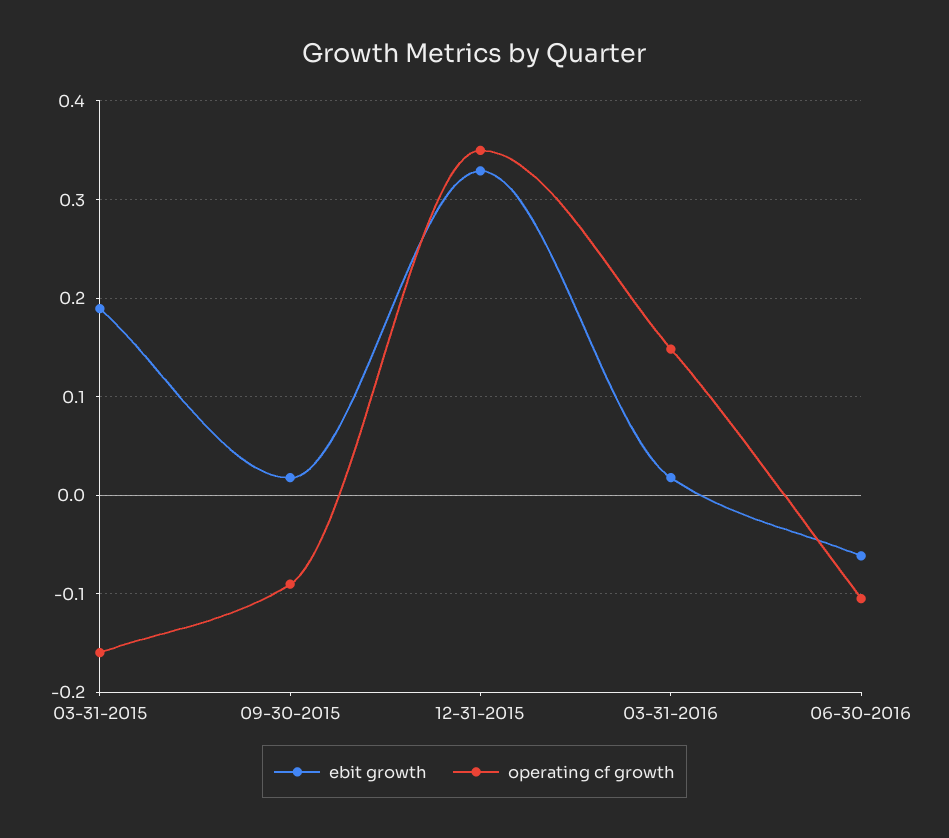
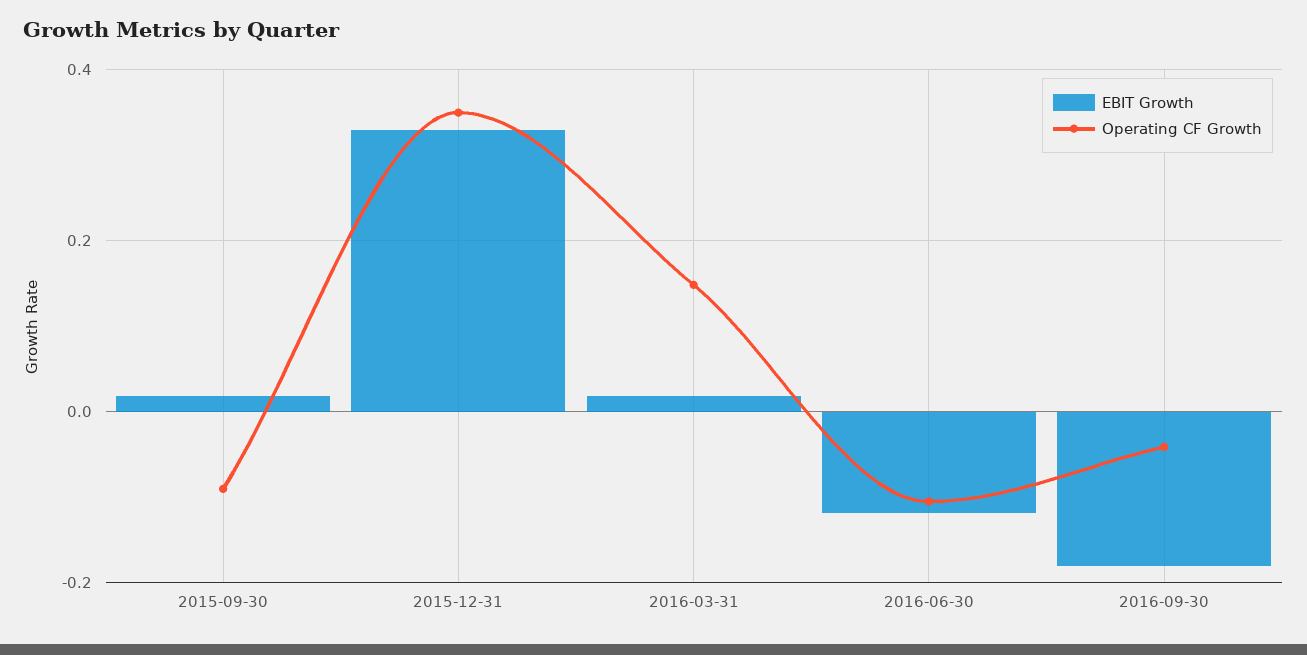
ebit growth, 03-31-2015: 0.19 -> none
operating cf growth, 03-31-2015: -0.16 -> none
ebit growth, 06-30-2016: -0.06 -> -0.12
ebit growth, 2016-09-30: none -> -0.18
operating cf growth, 2016-09-30: none -> -0.04

